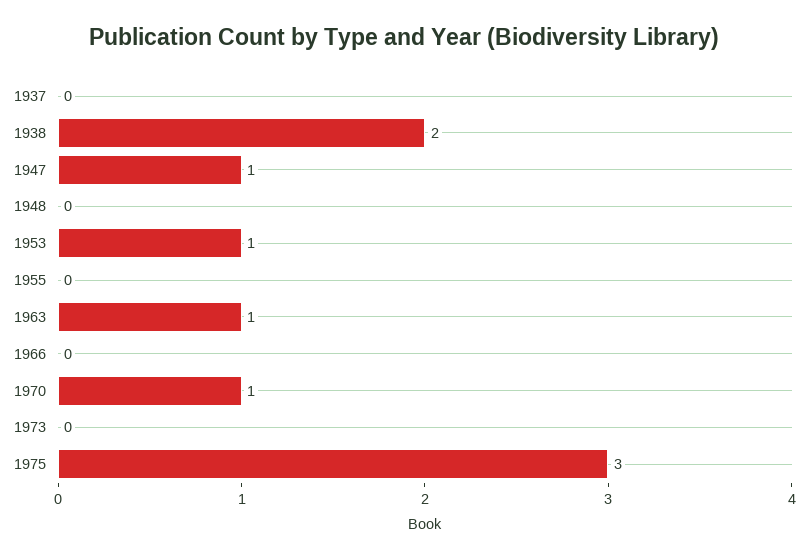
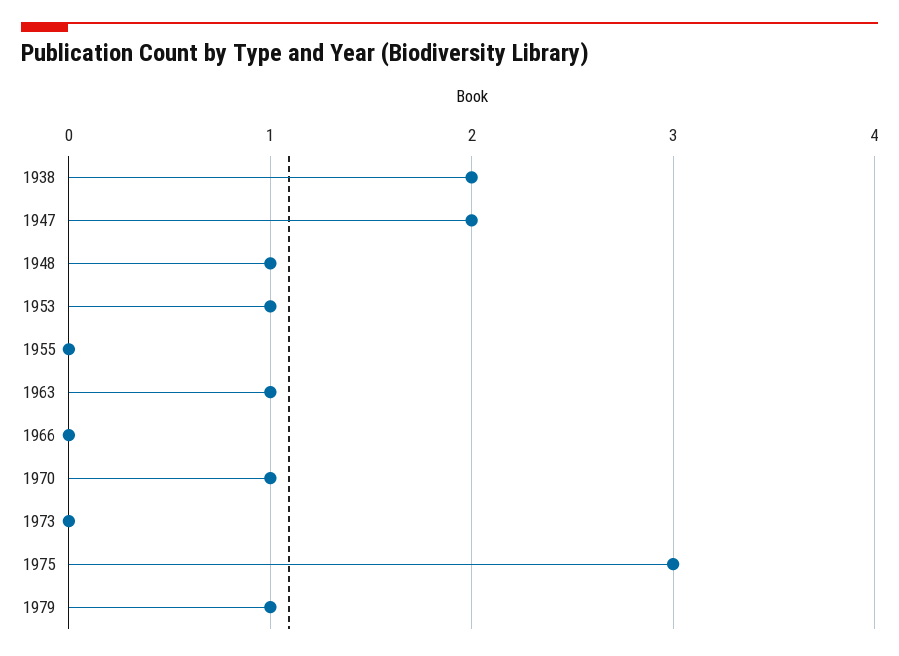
1937: 0 -> none
1947: 1 -> 2
1948: 0 -> 1
1979: none -> 1

